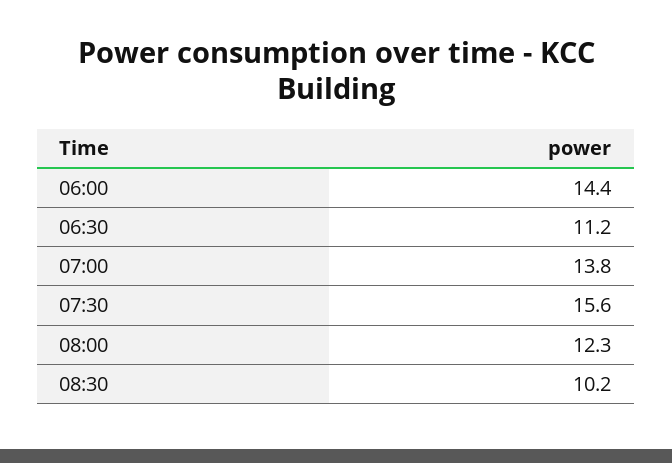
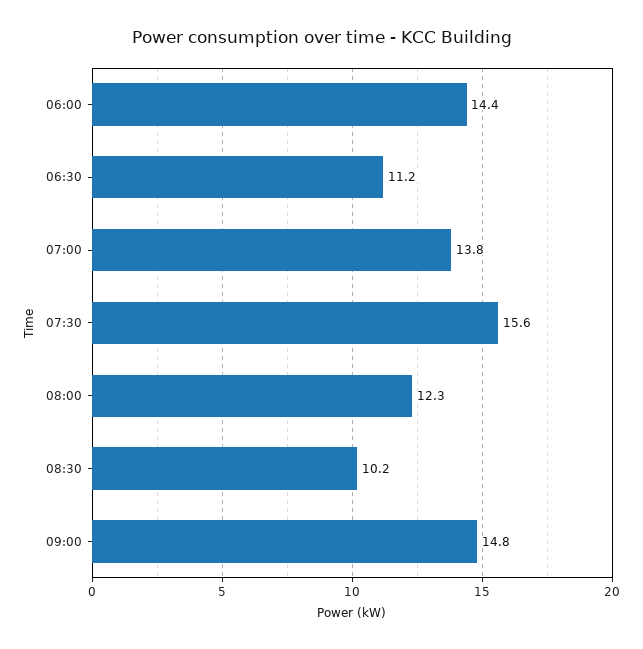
09:00: none -> 14.8

